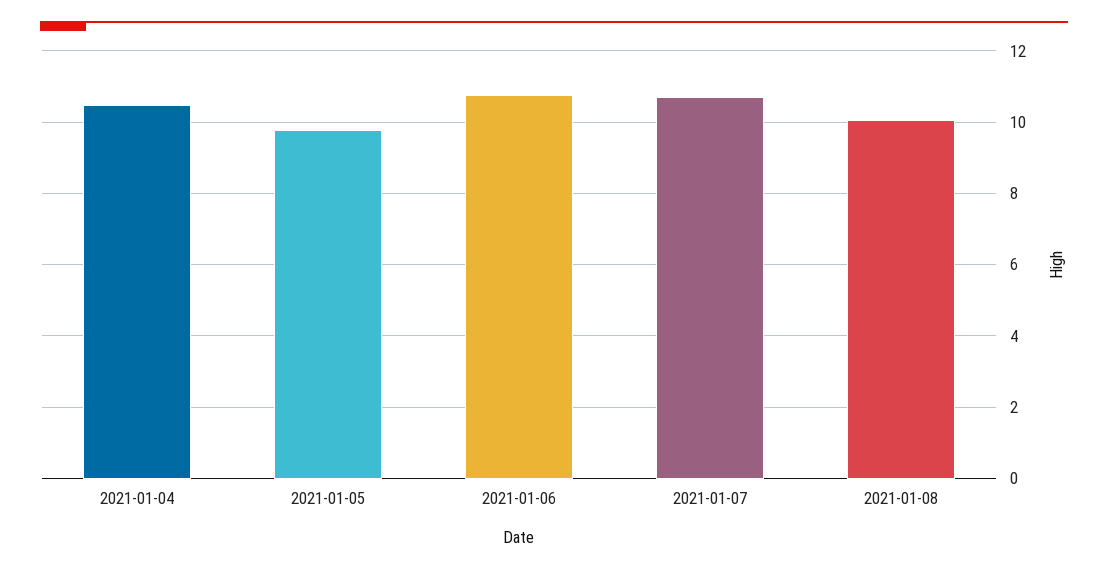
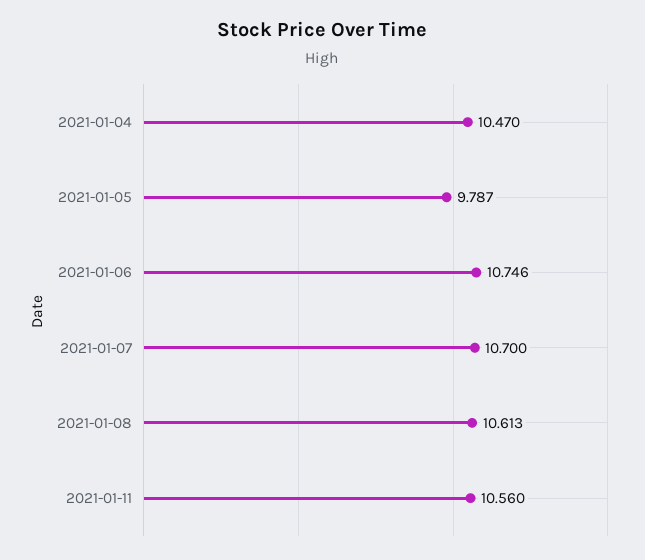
2021-01-08: 10 -> 10.613
2021-01-11: none -> 10.56

